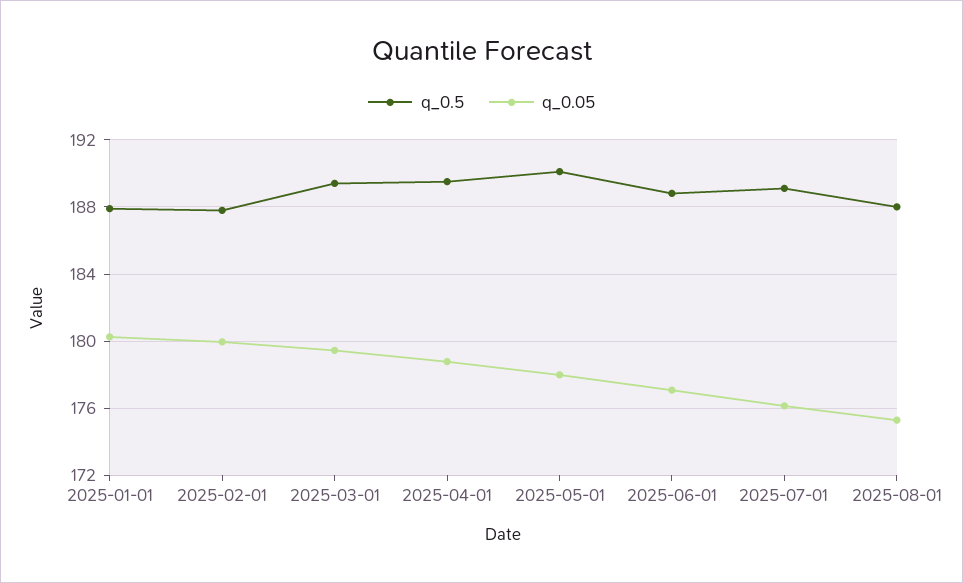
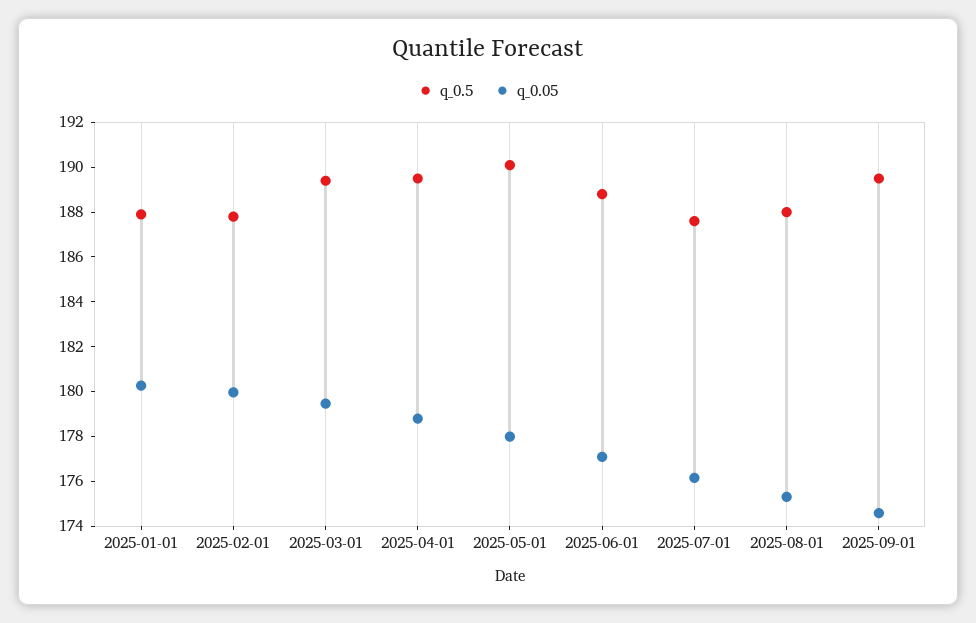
q_0.5, 2025-07-01: 189 -> 187.5
q_0.5, 2025-09-01: none -> 189.5
q_0.05, 2025-09-01: none -> 174.5

